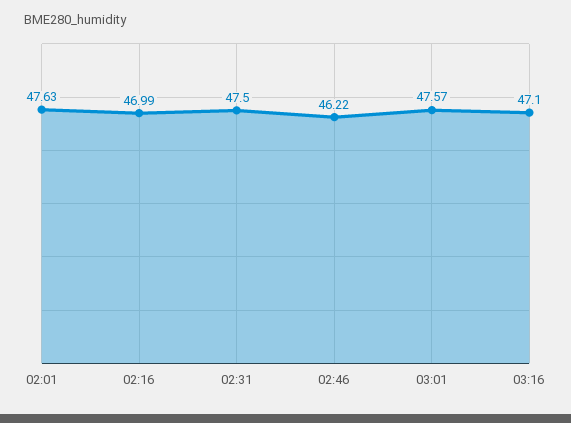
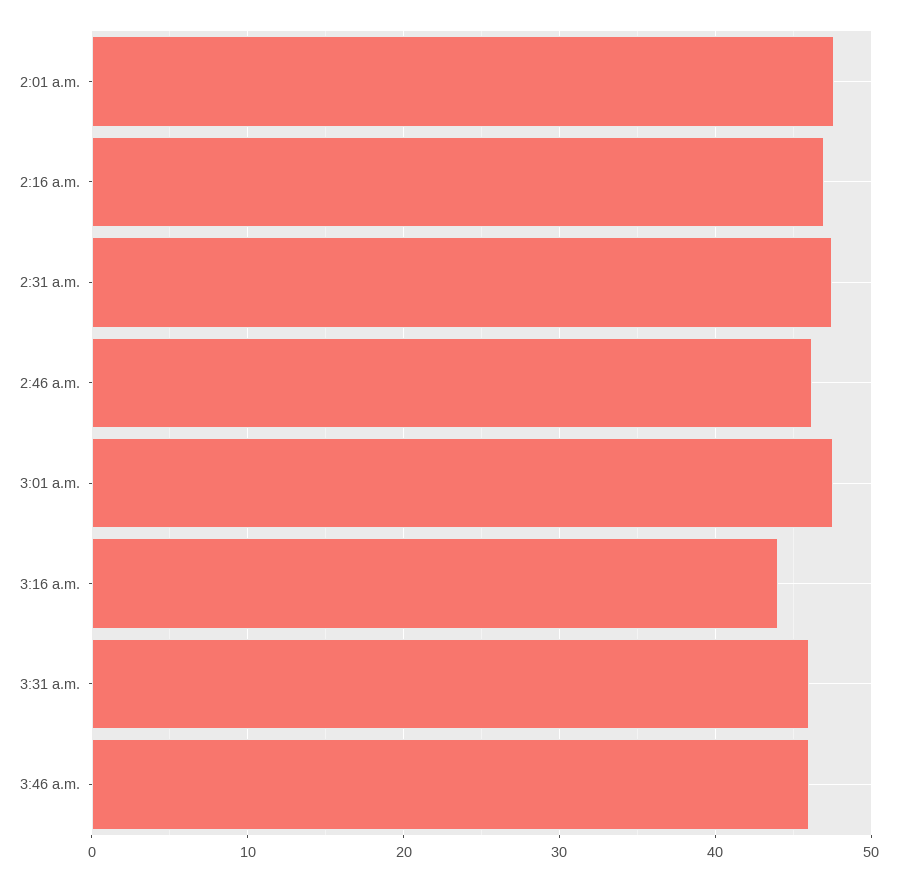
03:16: 47.1 -> 44
3:31 a.m.: none -> 46
3:46 a.m.: none -> 46

